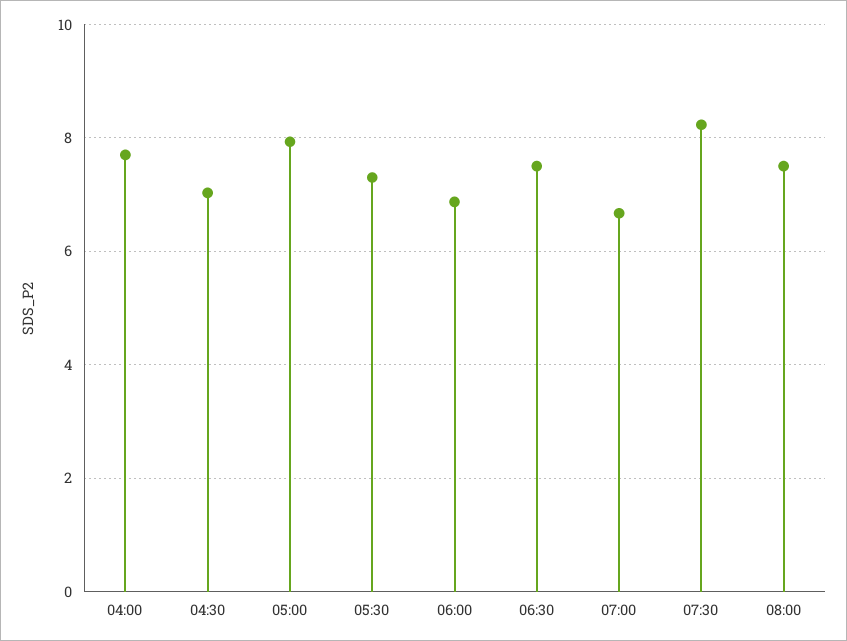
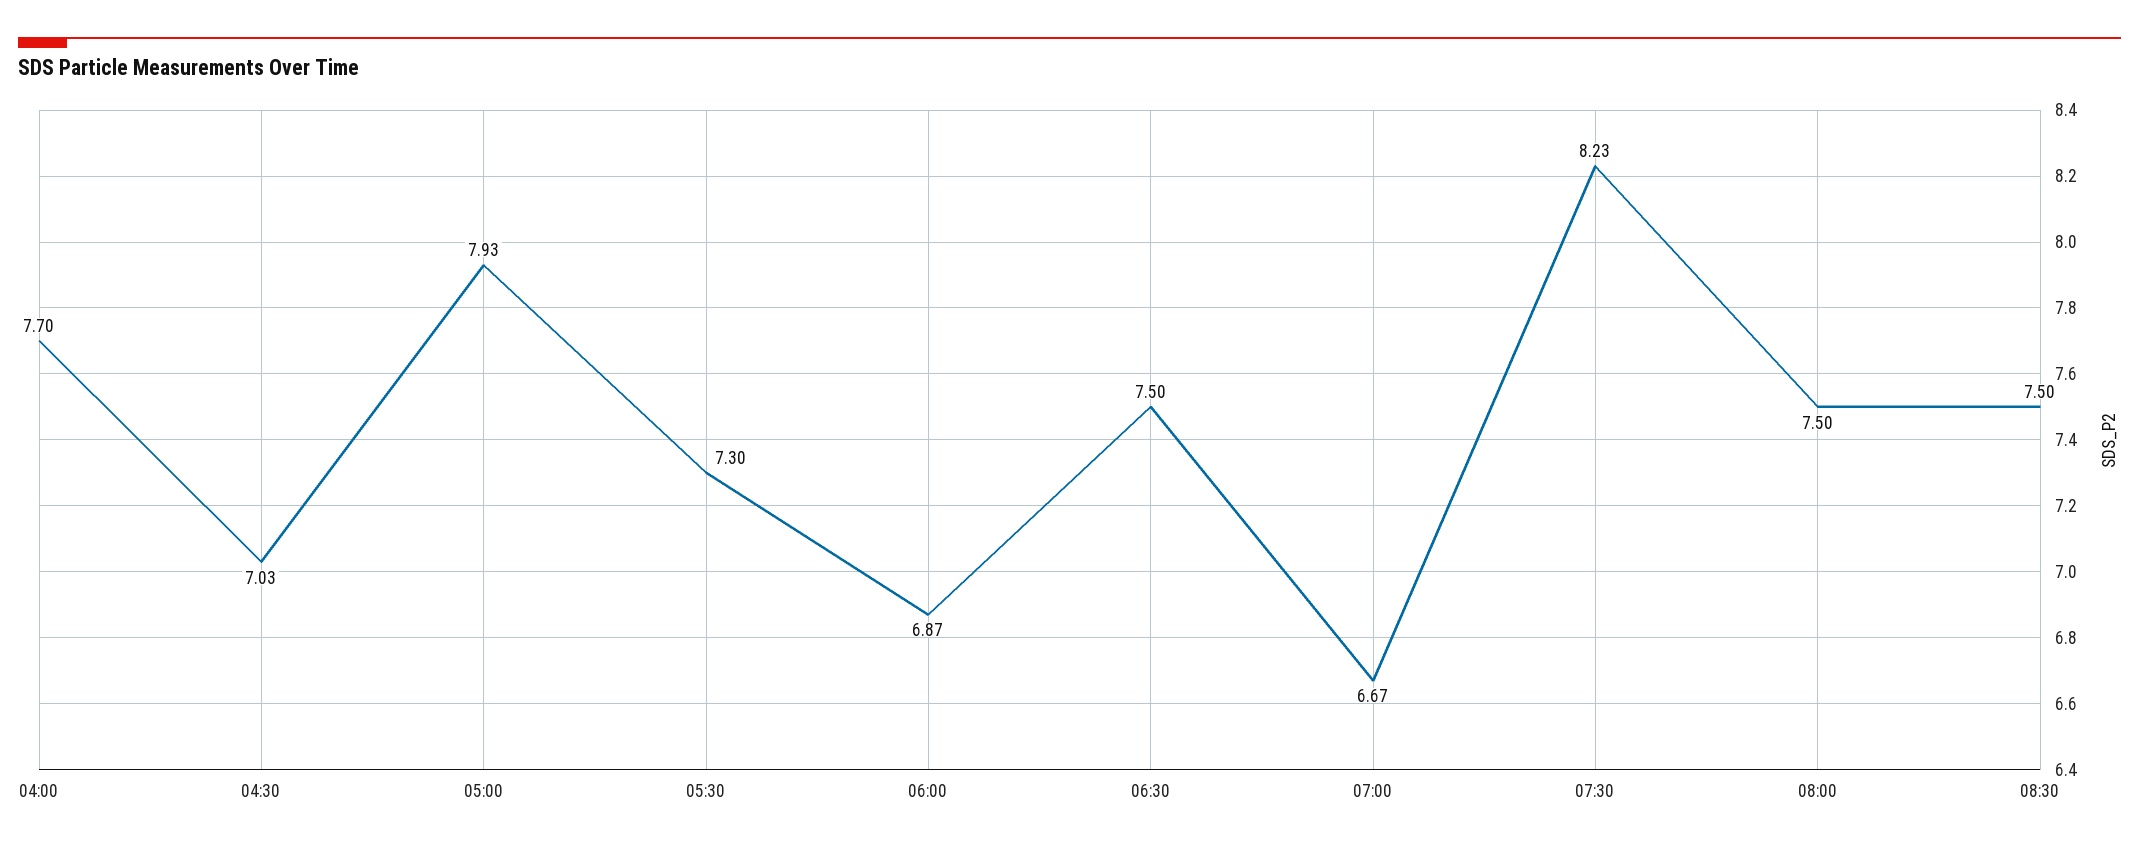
08:30: none -> 7.5

